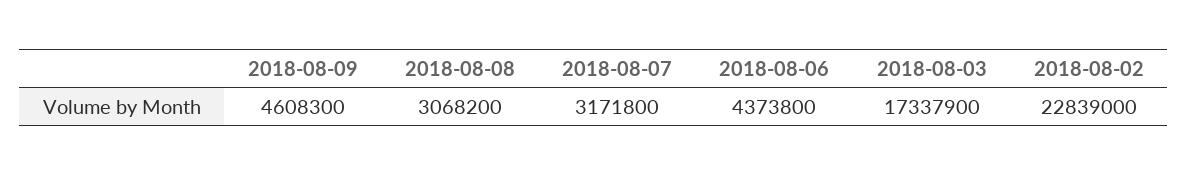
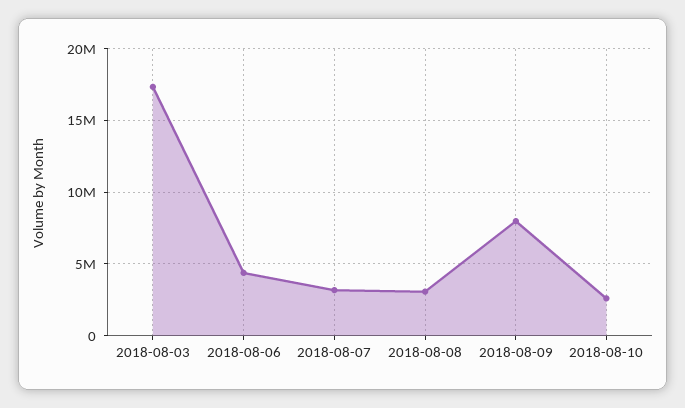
2018-08-09: 4608300 -> 8000000
2018-08-02: 22839000 -> none
2018-08-10: none -> 2500000

